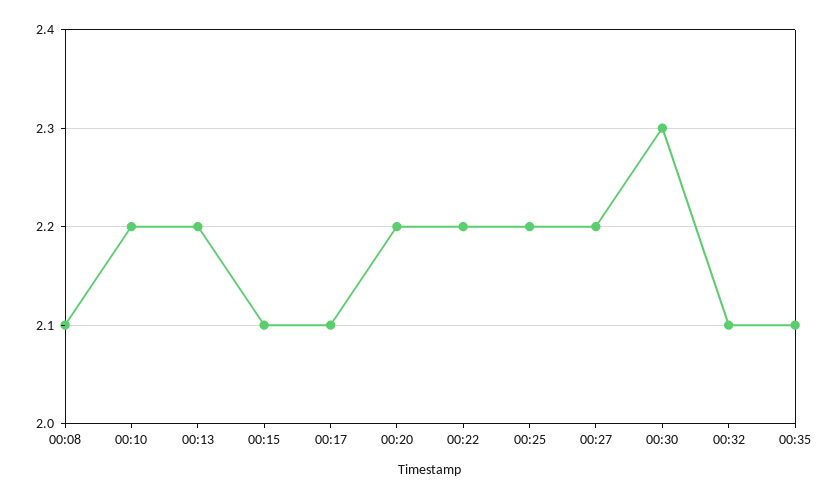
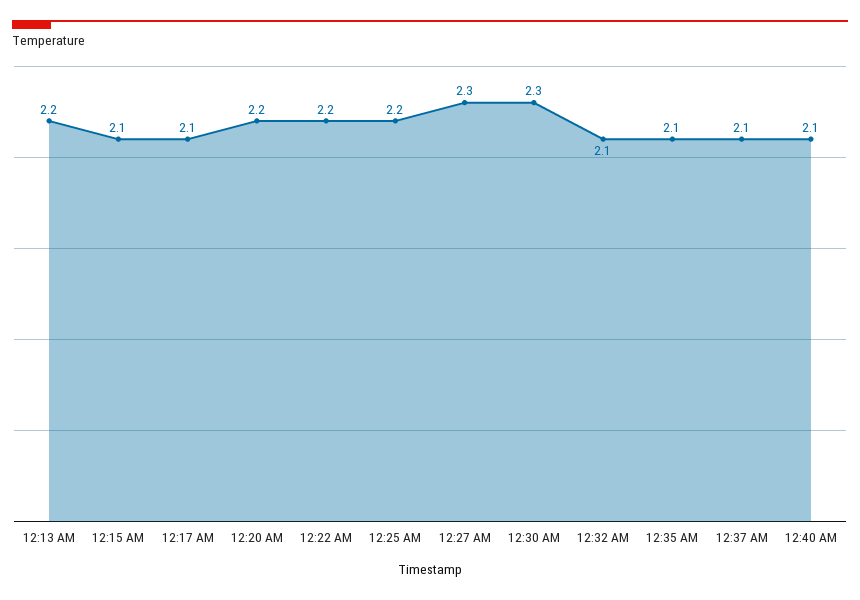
00:08: 2.1 -> none
00:10: 2.2 -> none
00:27: 2.2 -> 2.3
12:37 AM: none -> 2.1
12:40 AM: none -> 2.1

